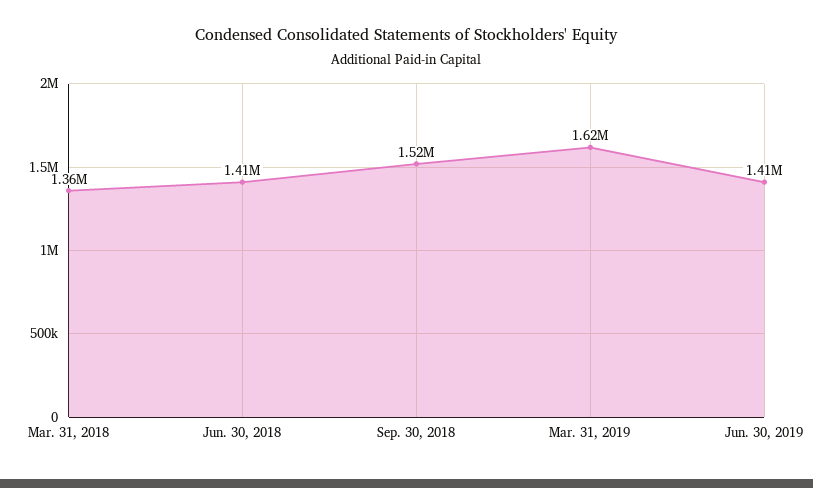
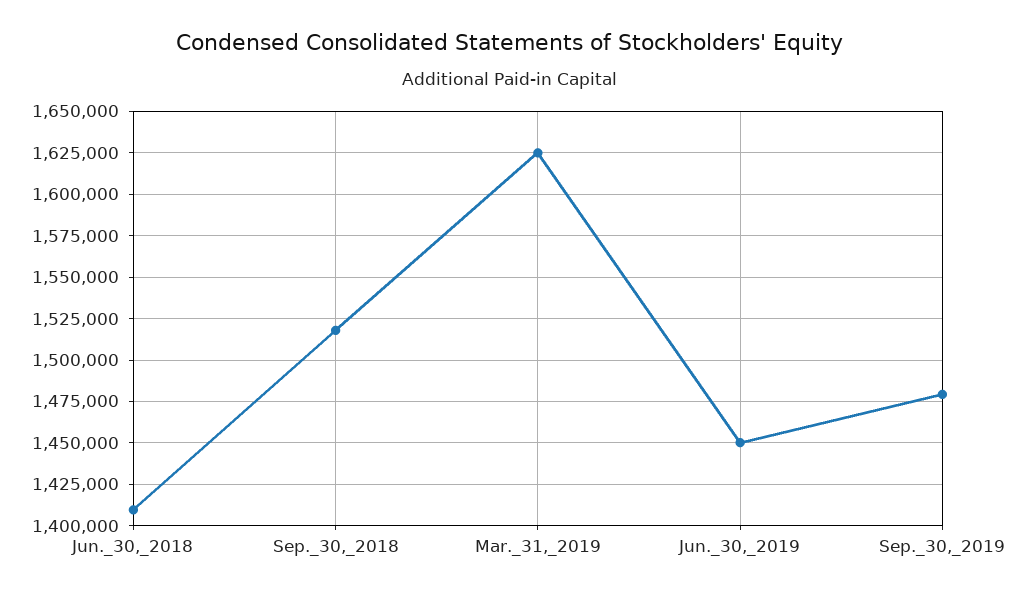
Mar. 31, 2018: 1360000 -> none
Jun. 30, 2019: 1410000 -> 1450000
Sep._30,_2019: none -> 1480000

